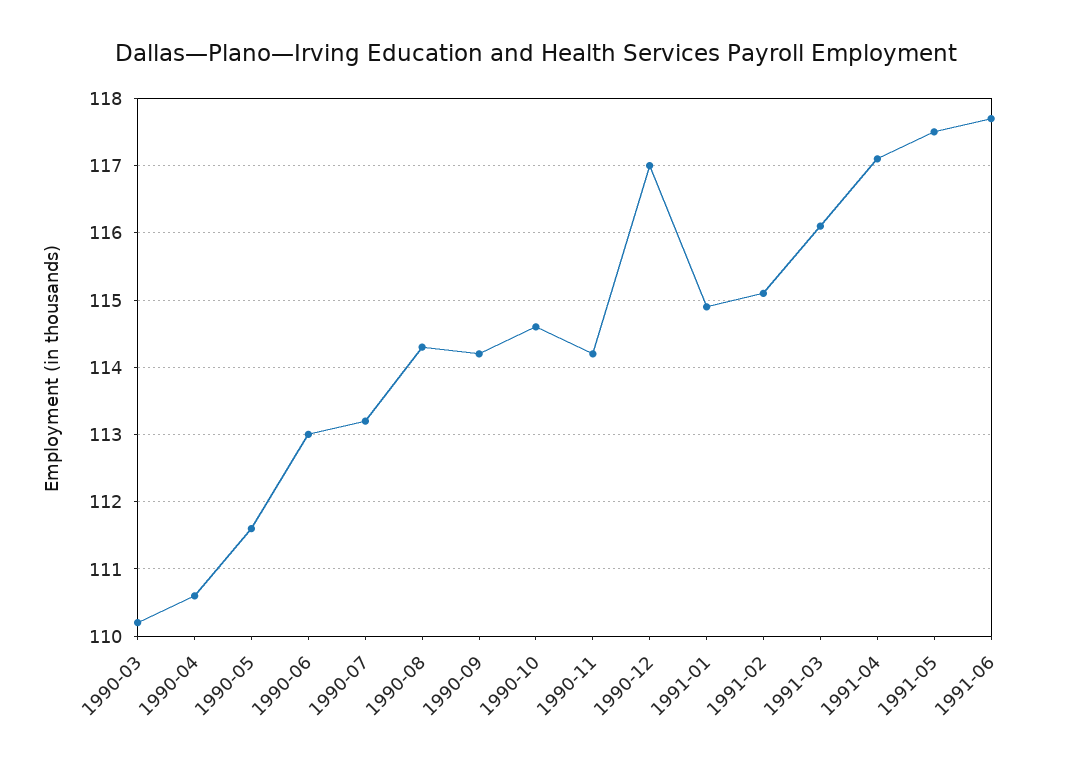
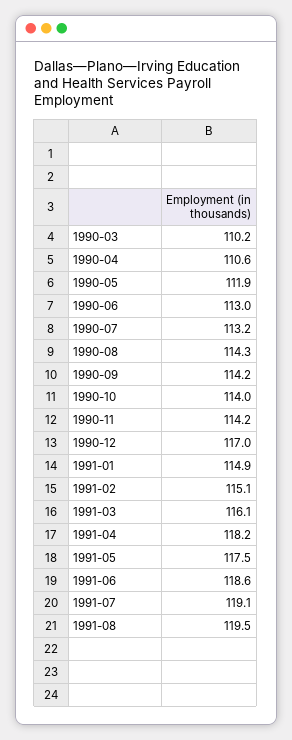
1990-05: 111.6 -> 111.9
1990-10: 114.6 -> 114
1991-04: 117.1 -> 118.2
1991-06: 117.7 -> 118.6
1991-07: none -> 119.1
1991-08: none -> 119.5

